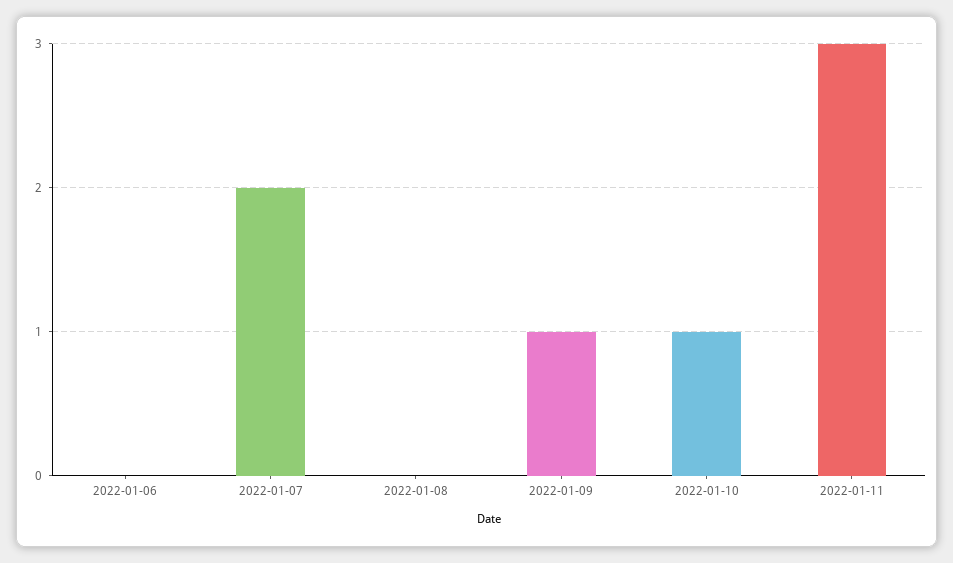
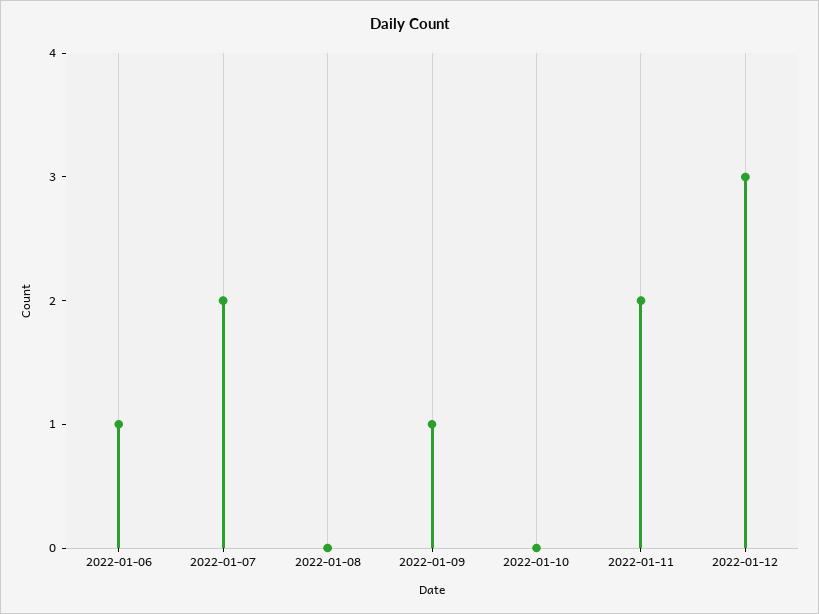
2022-01-06: 0 -> 1
2022-01-10: 1 -> 0
2022-01-11: 3 -> 2
2022-01-12: none -> 3

